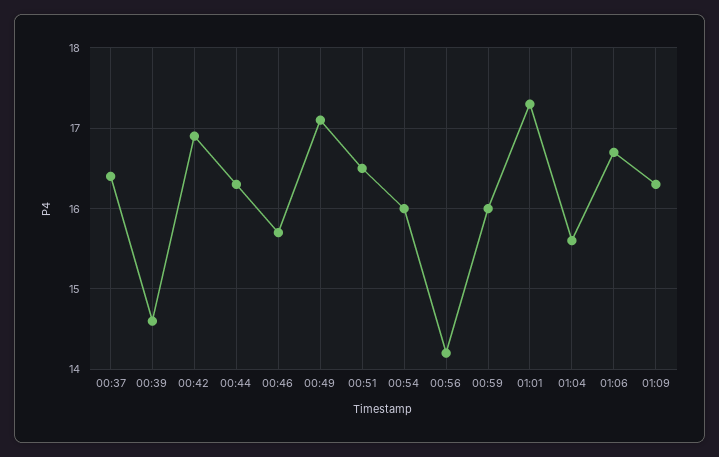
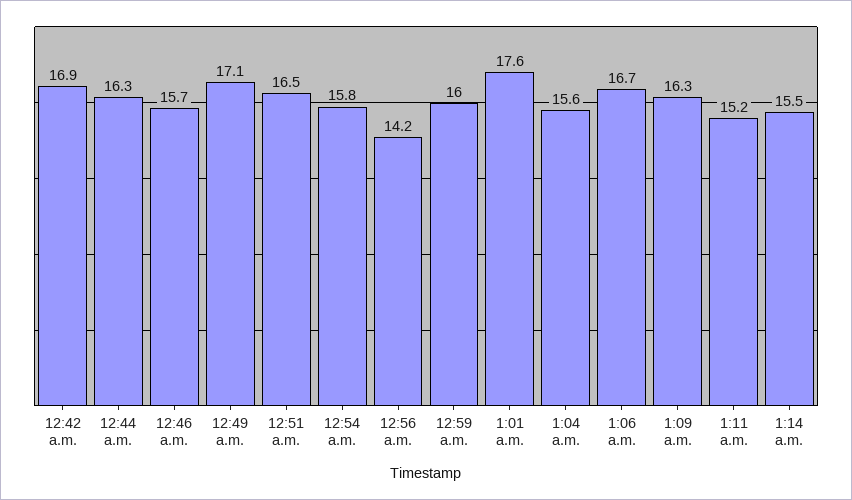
00:37: 16.4 -> none
00:39: 14.6 -> none
00:54: 16 -> 15.8
01:01: 17.3 -> 17.6
1:11 a.m.: none -> 15.2
1:14 a.m.: none -> 15.5

